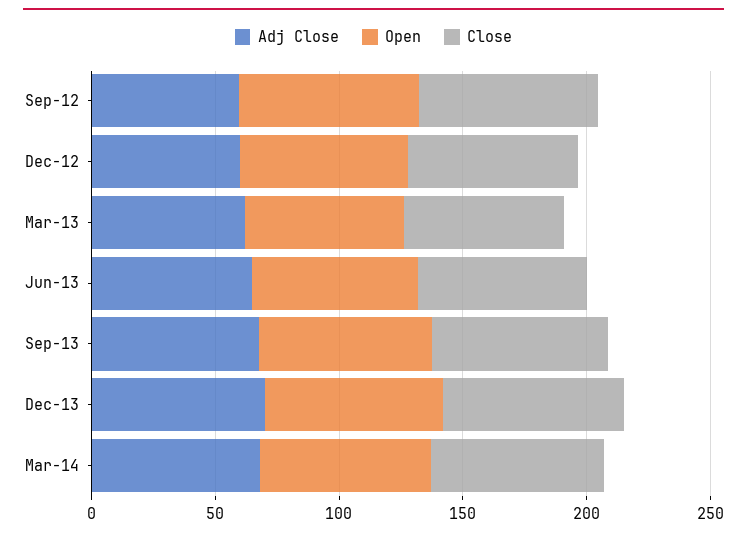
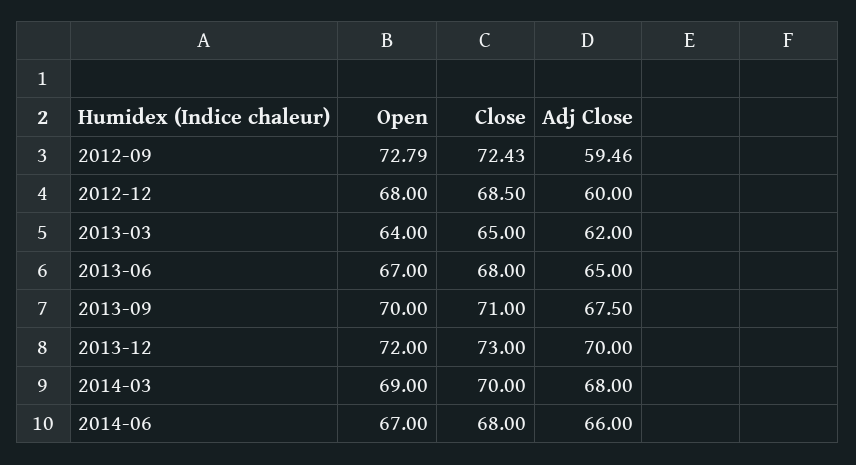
Open, 2014-06: none -> 67
Close, 2014-06: none -> 68
Adj Close, 2014-06: none -> 66

